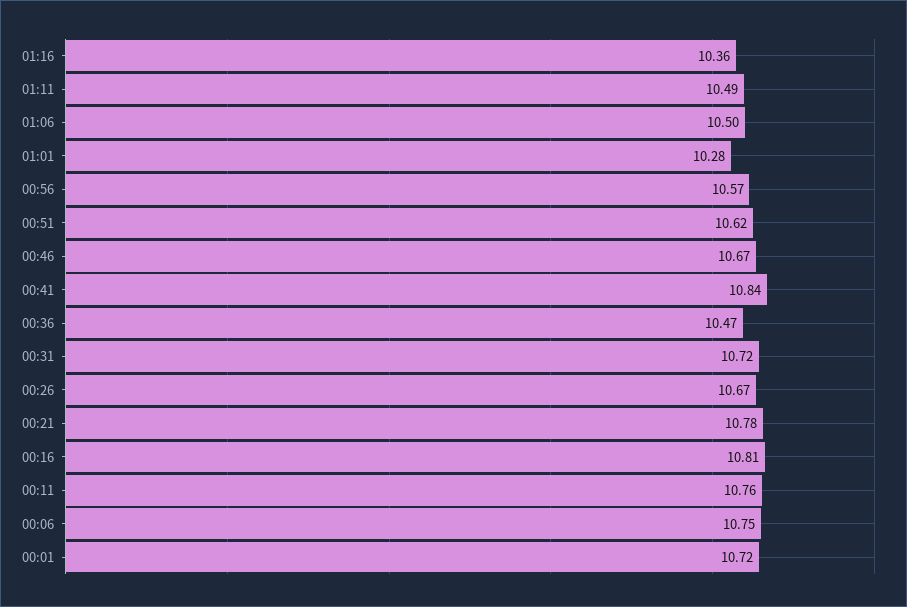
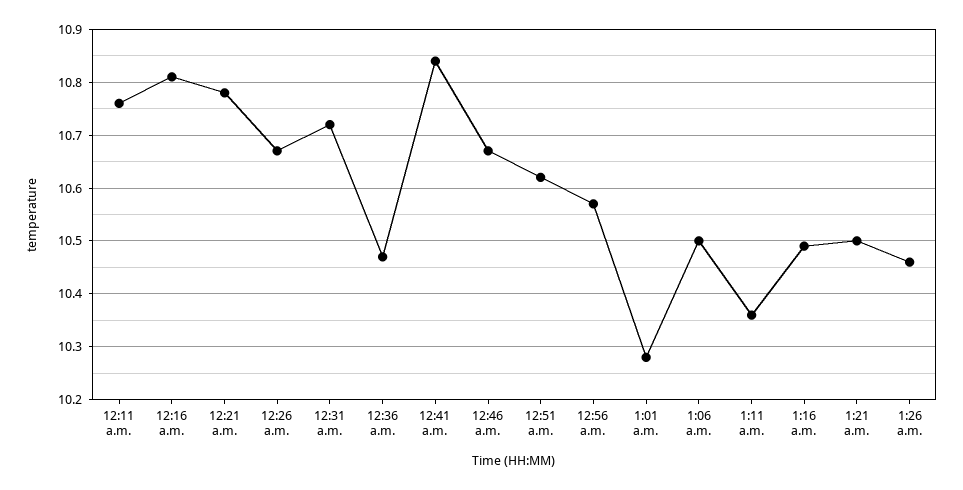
01:16: 10.36 -> 10.5
01:11: 10.49 -> 10.35
00:06: 10.75 -> none
00:01: 10.72 -> none
1:21 a.m.: none -> 10.5
1:26 a.m.: none -> 10.45

